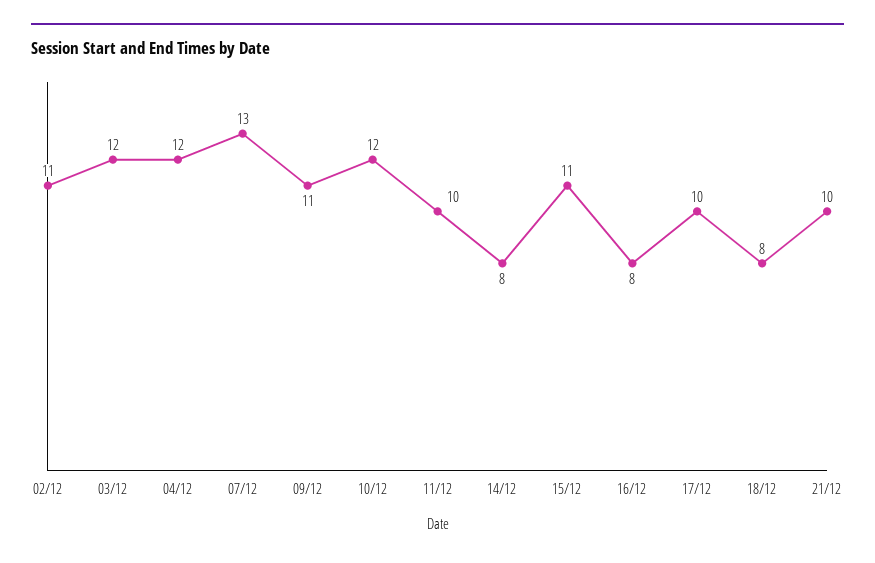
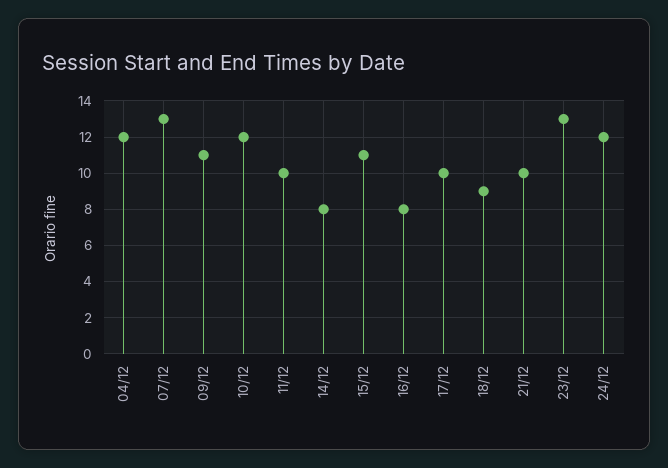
02/12: 11 -> none
03/12: 12 -> none
18/12: 8 -> 9
23/12: none -> 13
24/12: none -> 12

